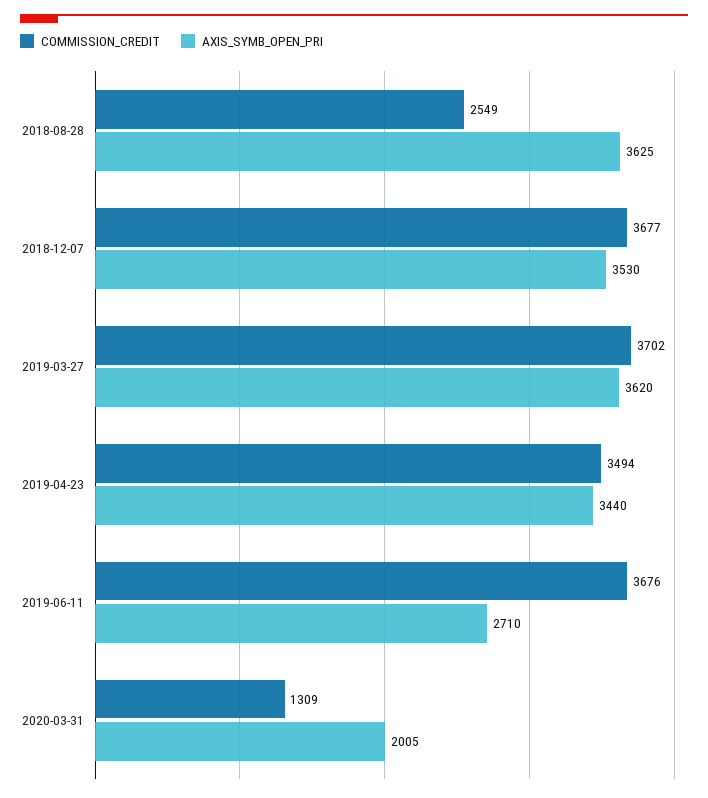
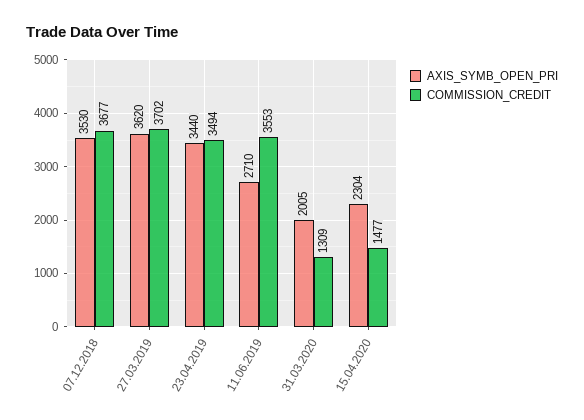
COMMISSION_CREDIT, 2018-08-28: 2549 -> none
AXIS_SYMB_OPEN_PRI, 2018-08-28: 3625 -> none
COMMISSION_CREDIT, 2019-06-11: 3676 -> 3553
AXIS_SYMB_OPEN_PRI, 15.04.2020: none -> 2304
COMMISSION_CREDIT, 15.04.2020: none -> 1477

